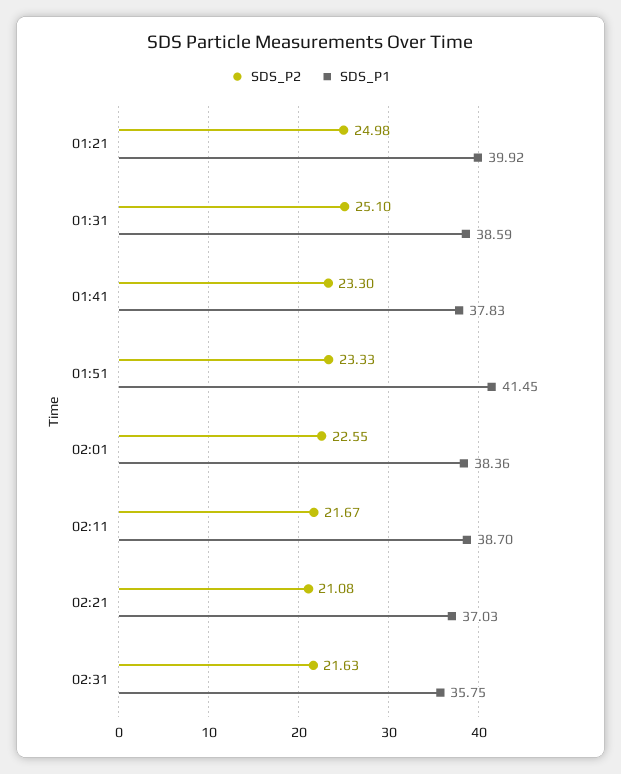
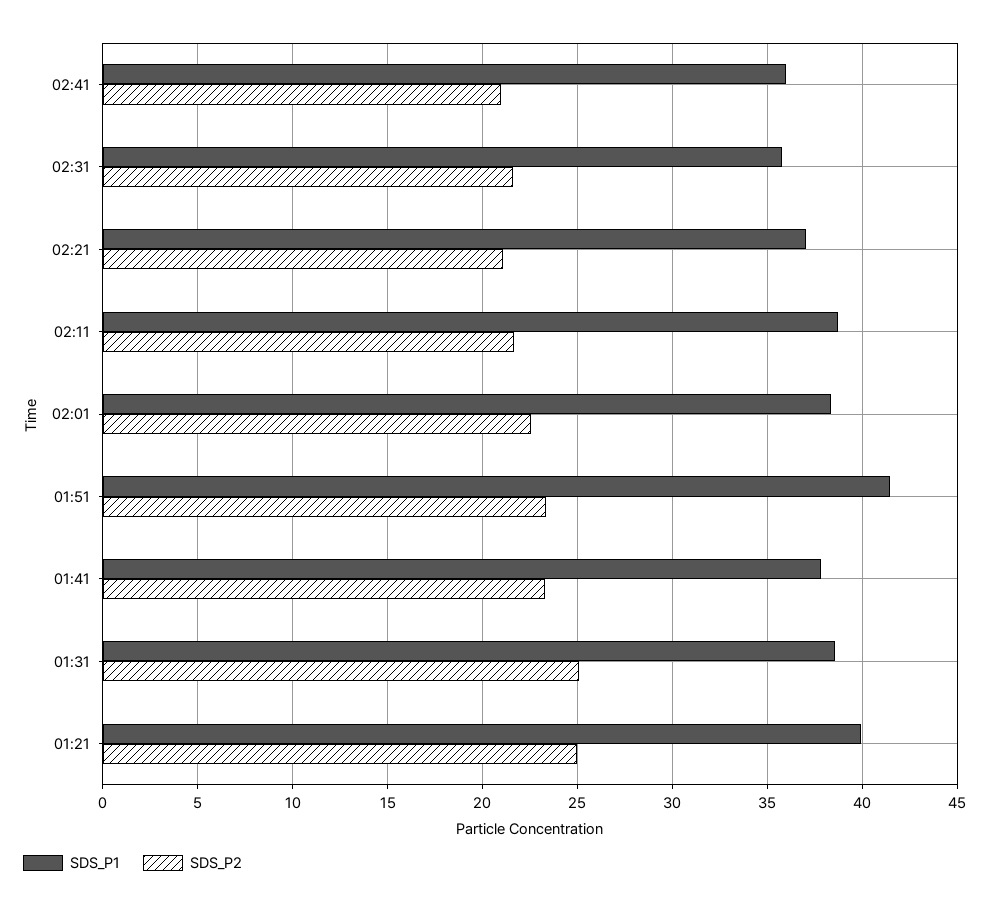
SDS_P1, 02:41: none -> 36
SDS_P2, 02:41: none -> 21

